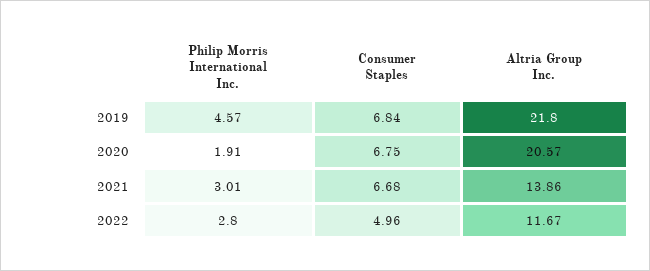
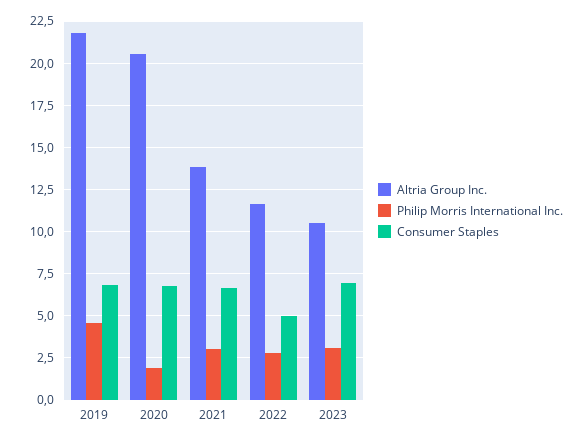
Altria Group Inc., 2023: none -> 10.5
Philip Morris International Inc., 2023: none -> 3
Consumer Staples, 2023: none -> 7

